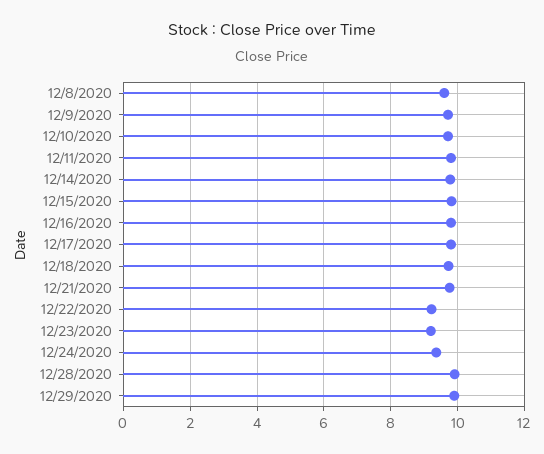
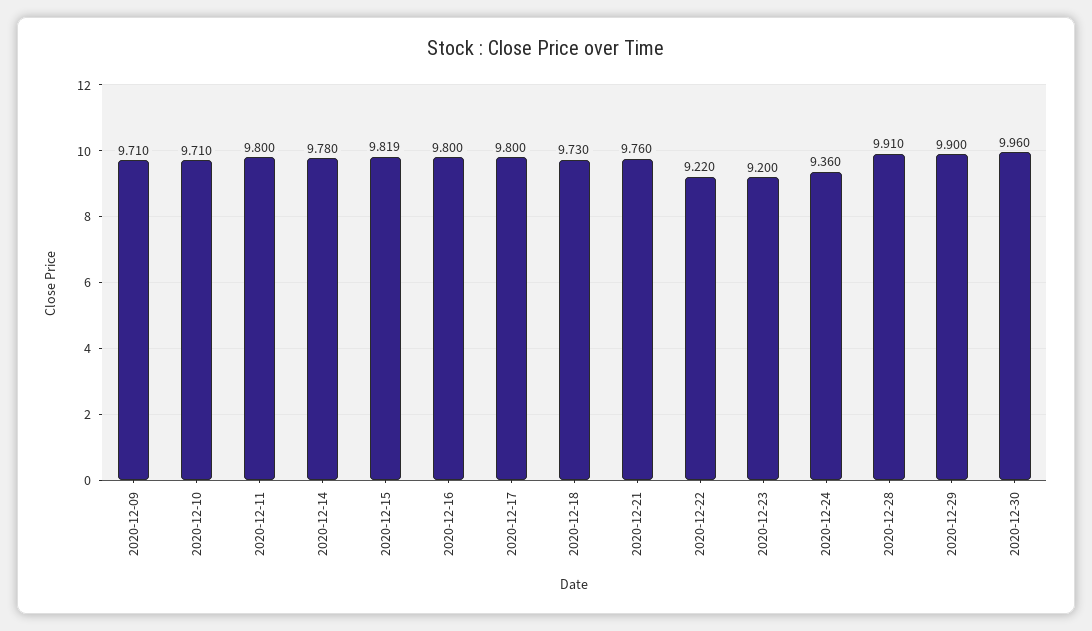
12/8/2020: 9.6 -> none
2020-12-30: none -> 9.96

